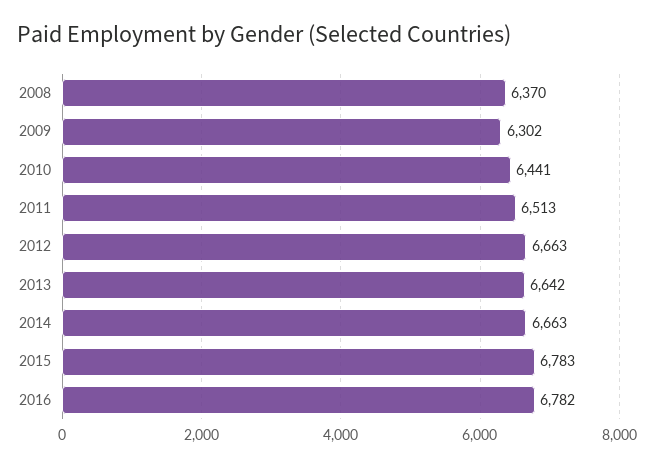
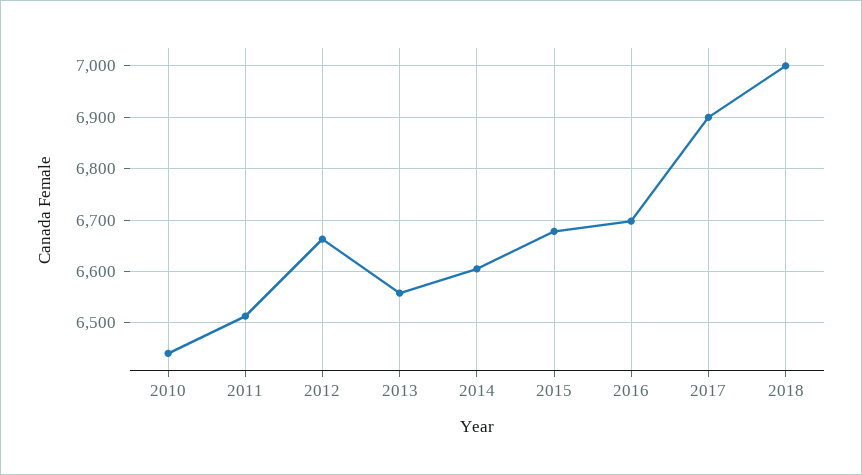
2008: 6370 -> none
2009: 6302 -> none
2013: 6642 -> 6560
2014: 6663 -> 6600
2015: 6783 -> 6680
2016: 6782 -> 6700
2017: none -> 6900
2018: none -> 7000

